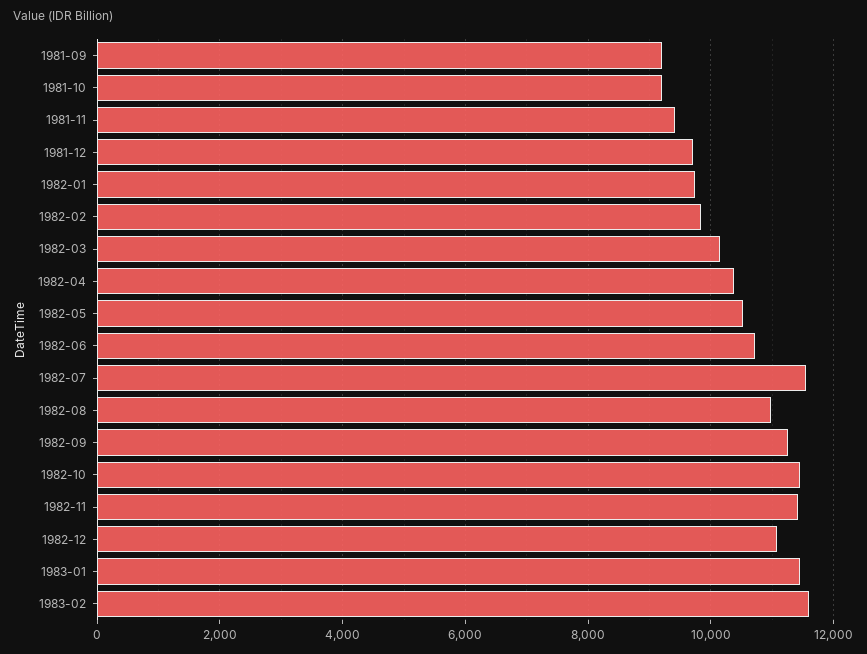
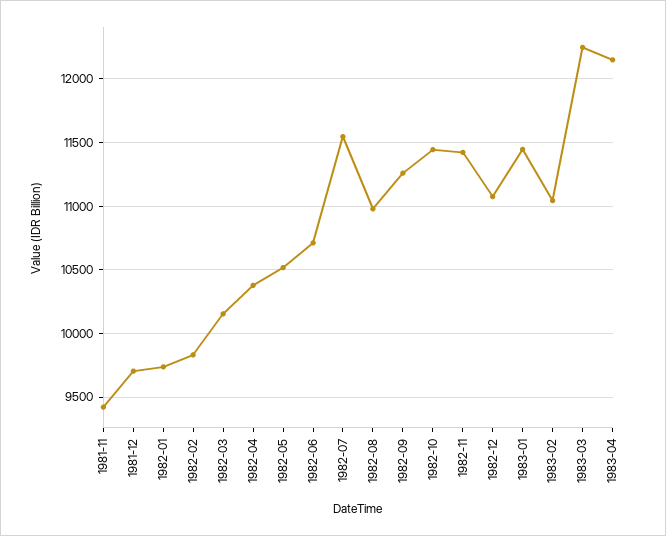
1981-09: 9200 -> none
1981-10: 9200 -> none
1983-02: 11600 -> 11050
1983-03: none -> 12250
1983-04: none -> 12150

